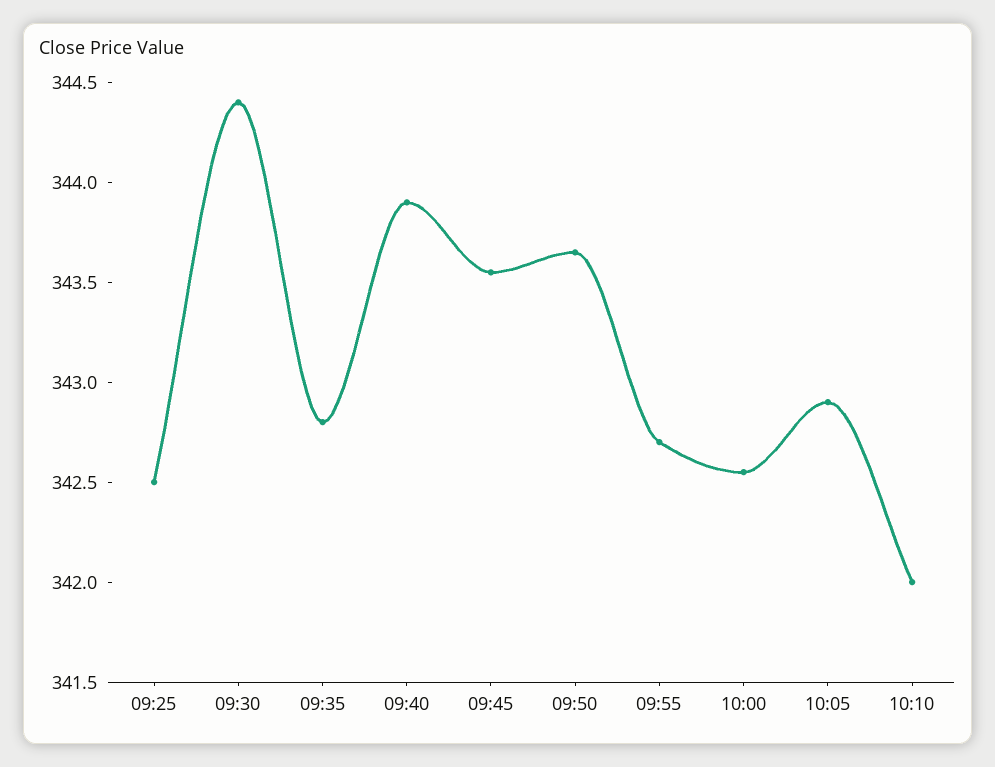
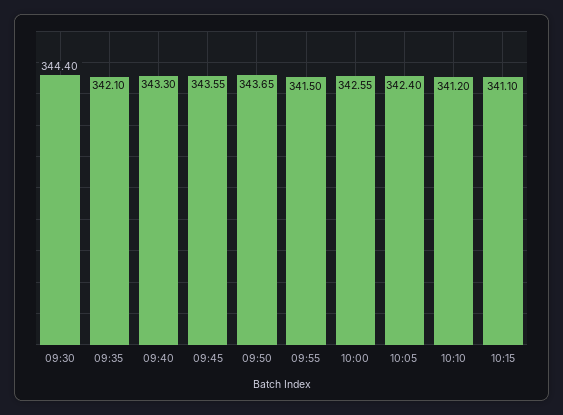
09:25: 342.5 -> none
09:35: 342.8 -> 342.1
09:40: 343.9 -> 343.3
09:55: 342.7 -> 341.5
10:05: 342.9 -> 342.4
10:10: 342 -> 341.2
10:15: none -> 341.1

